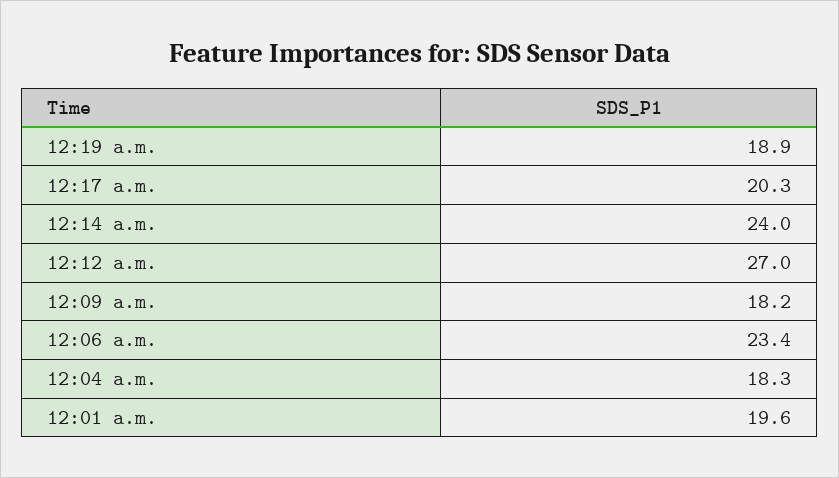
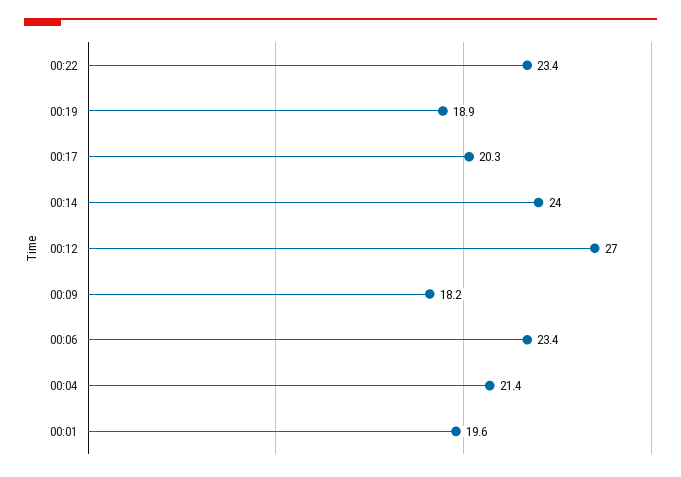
12:04 a.m.: 18.3 -> 21.4
00:22: none -> 23.4

